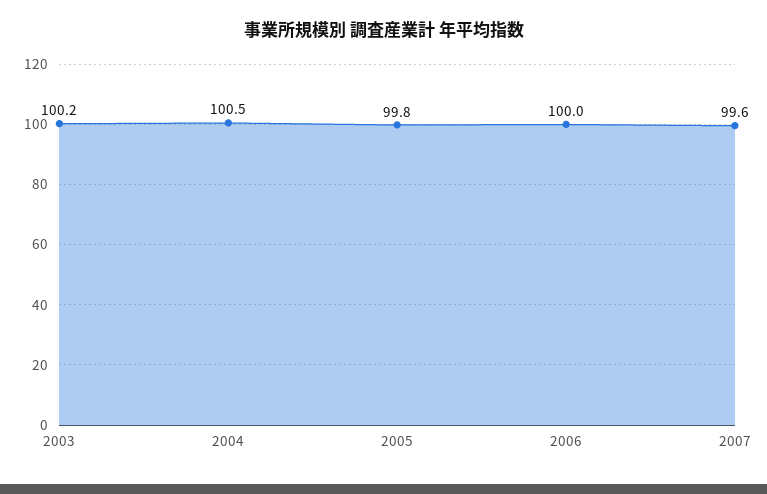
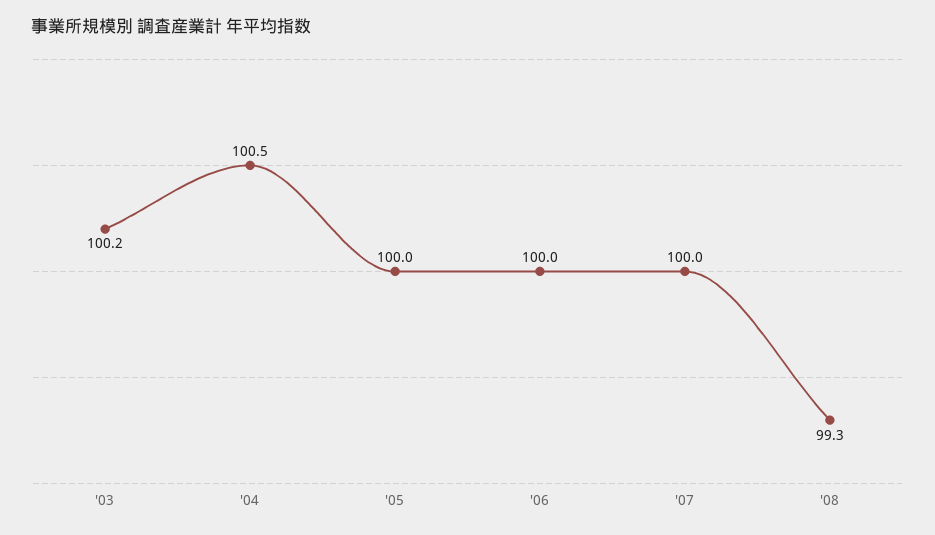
2005: 99.8 -> 100
2007: 99.6 -> 100
'08: none -> 99.3

